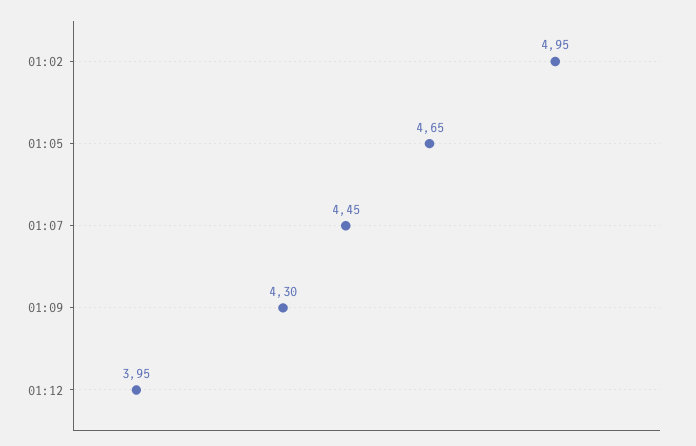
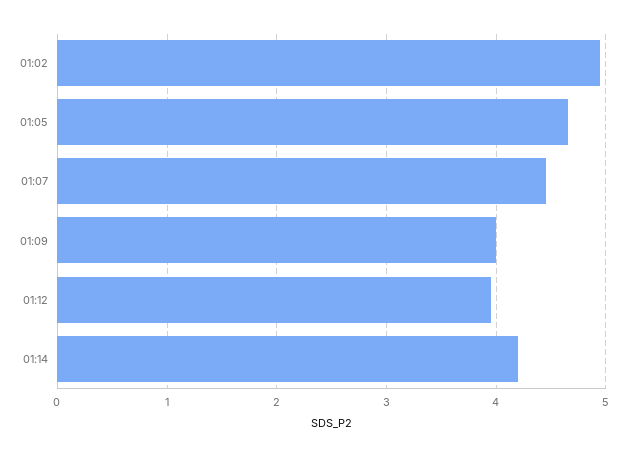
01:09: 4.3 -> 4
01:14: none -> 4.2

